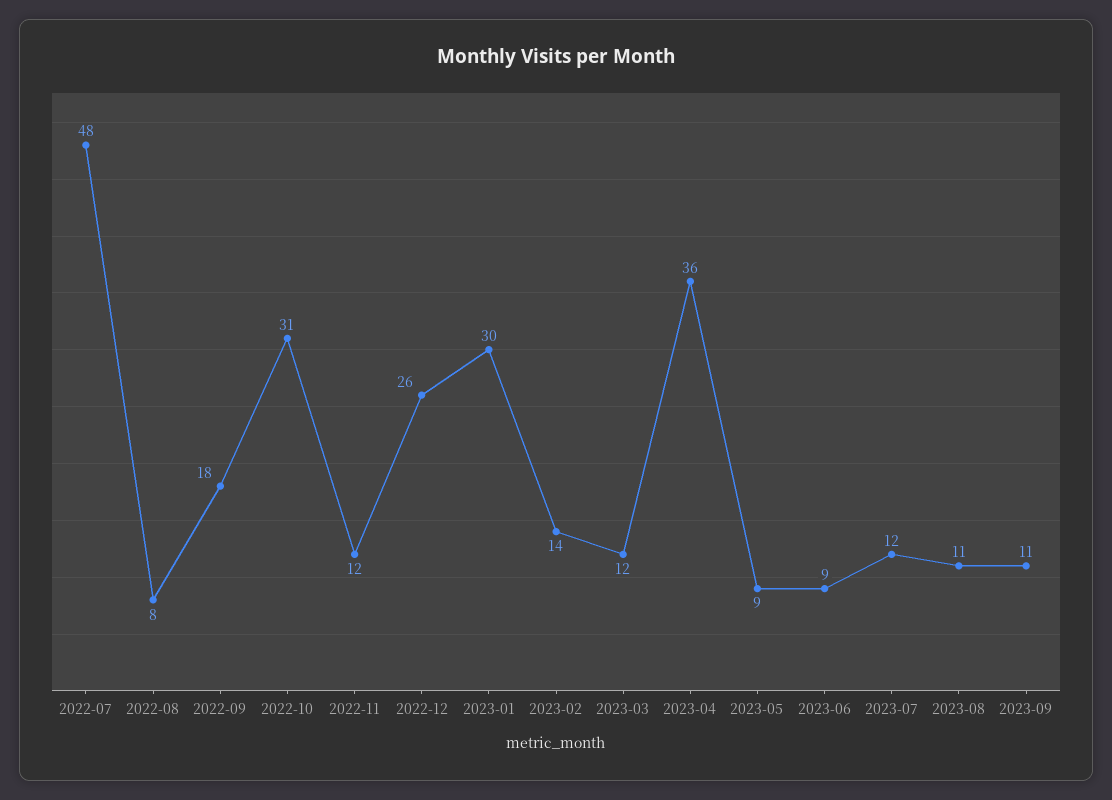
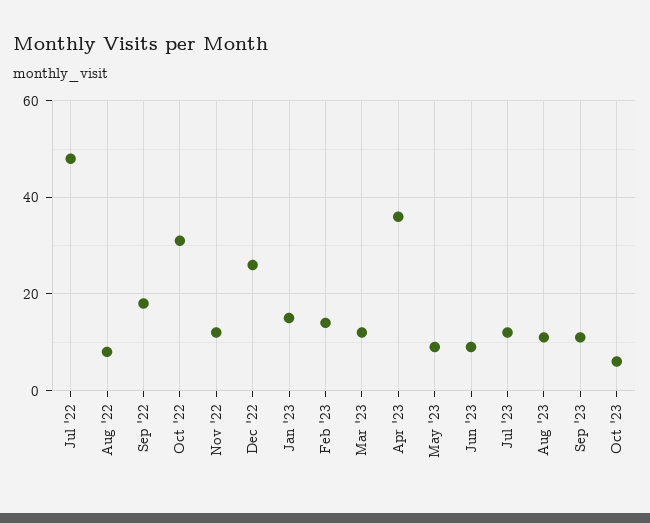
2023-01: 30 -> 15
Oct '23: none -> 5

